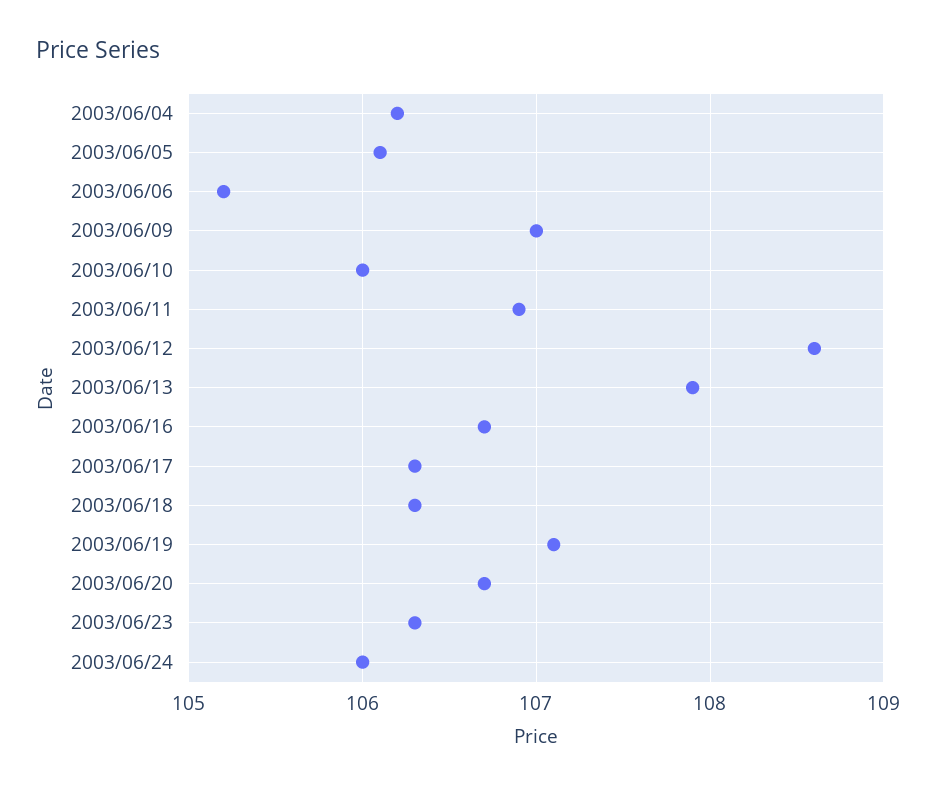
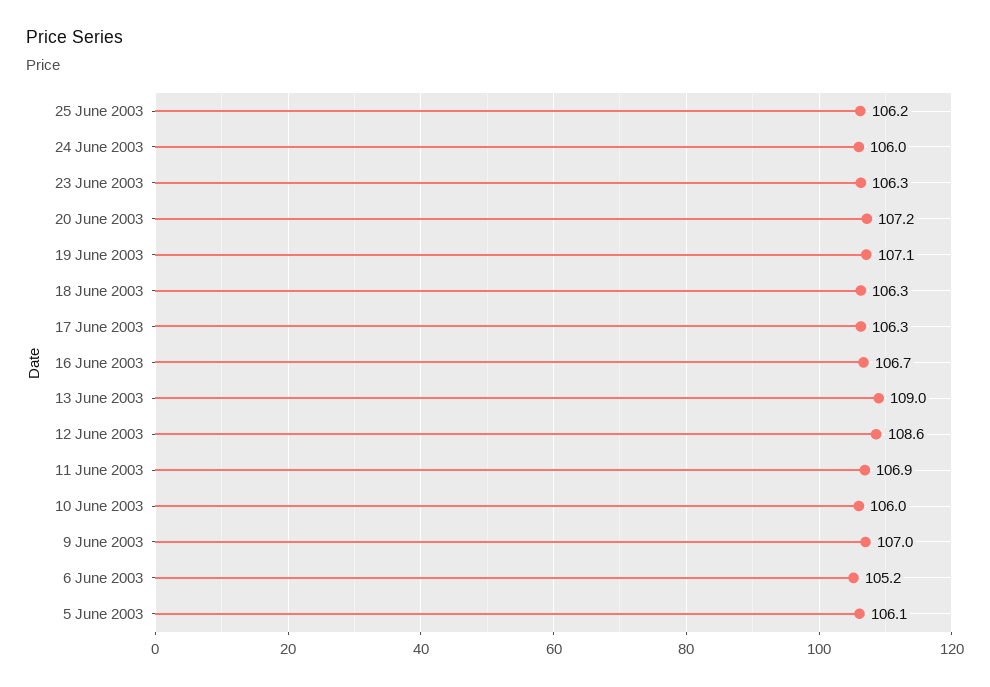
2003/06/04: 106.2 -> none
2003/06/13: 107.9 -> 109
2003/06/20: 106.7 -> 107.2
25 June 2003: none -> 106.2

